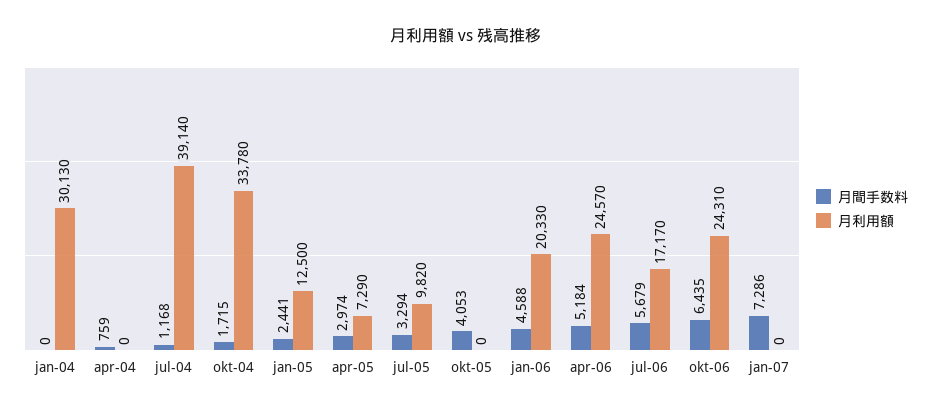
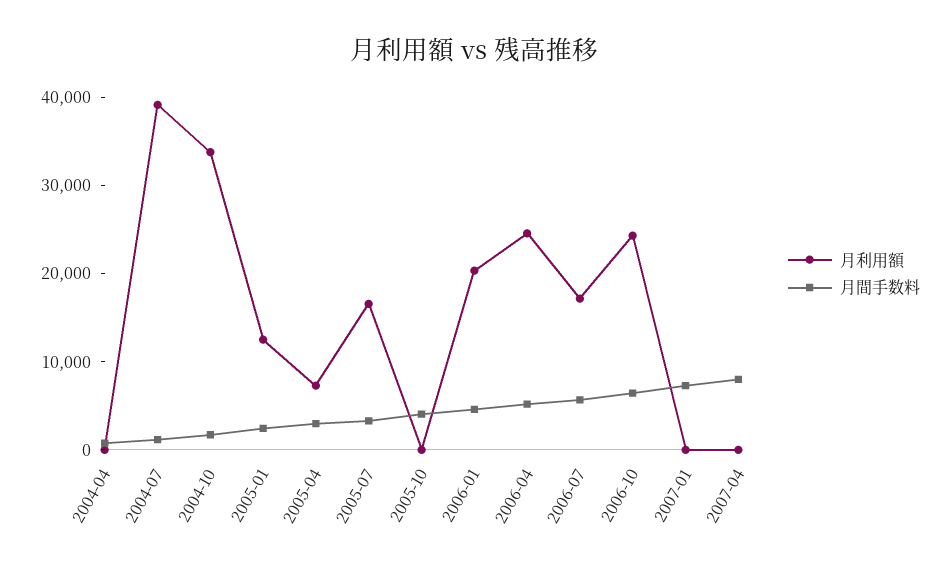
月間手数料, jan-04: 0 -> none
月利用額, jan-04: 30130 -> none
月利用額, jul-05: 9820 -> 16000
月利用額, 2007-04: none -> 0
月間手数料, 2007-04: none -> 8000

